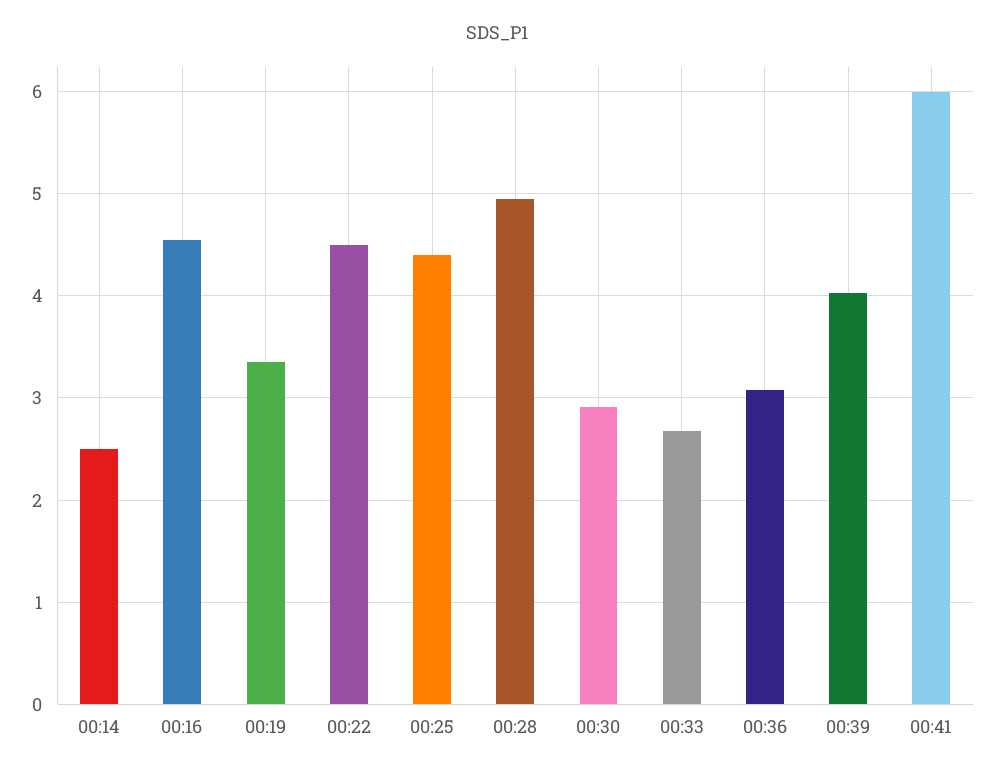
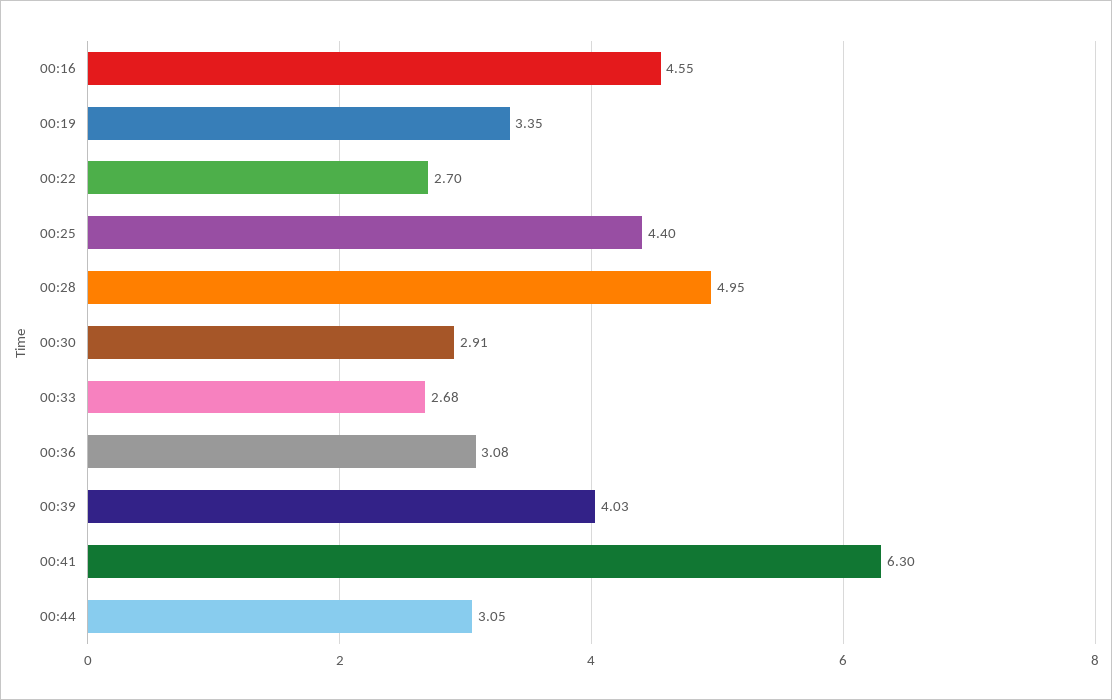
00:14: 2.5 -> none
00:22: 4.5 -> 2.7
00:41: 6 -> 6.3
00:44: none -> 3.05

